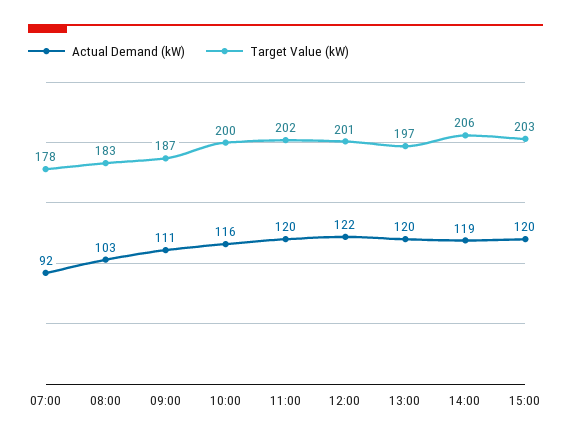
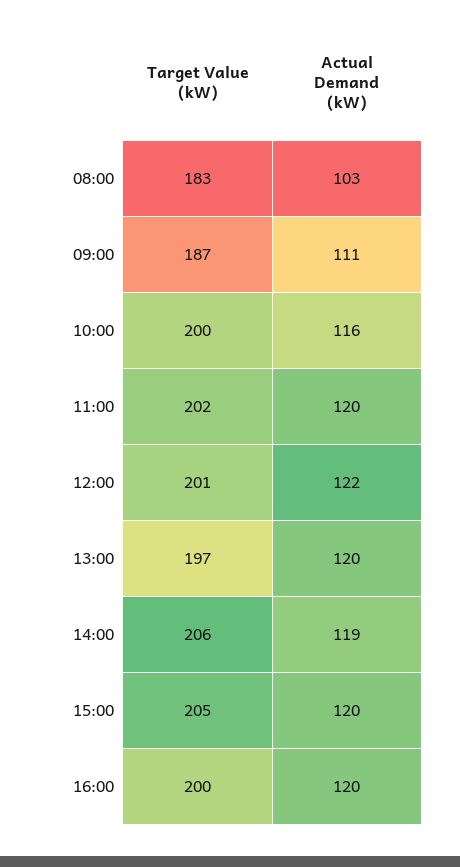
Actual Demand (kW), 07:00: 92 -> none
Target Value (kW), 07:00: 178 -> none
Target Value (kW), 15:00: 203 -> 205
Target Value (kW), 16:00: none -> 200
Actual Demand (kW), 16:00: none -> 120

